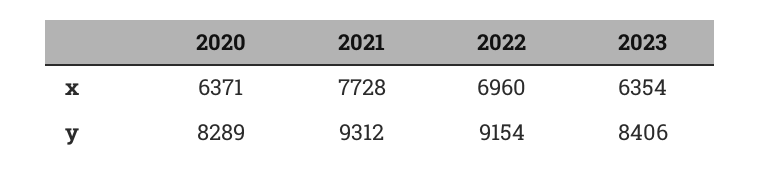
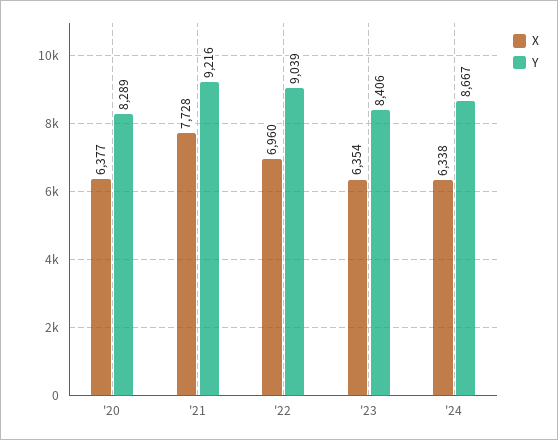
x, 2020: 6371 -> 6377
y, 2021: 9312 -> 9216
y, 2022: 9154 -> 9039
x, '24: none -> 6338
y, '24: none -> 8667

